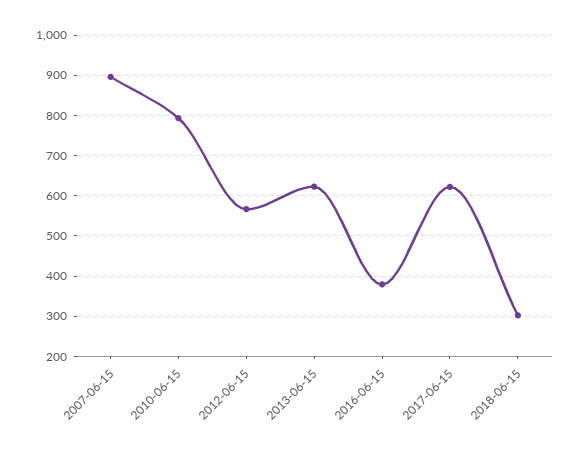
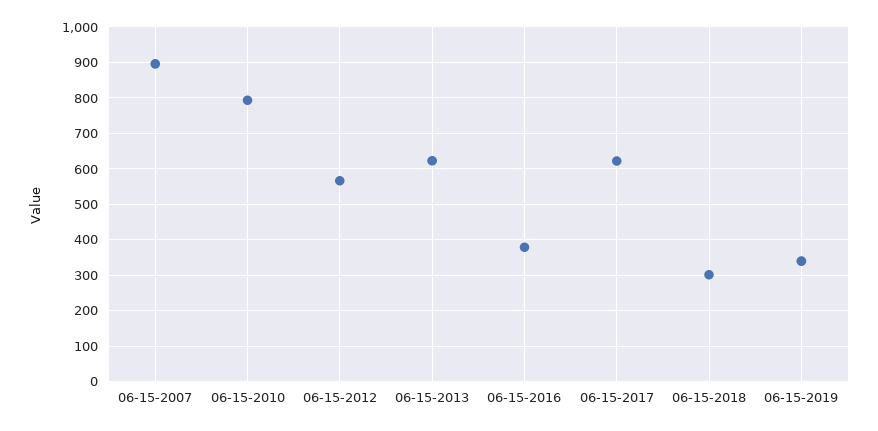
06-15-2019: none -> 340

